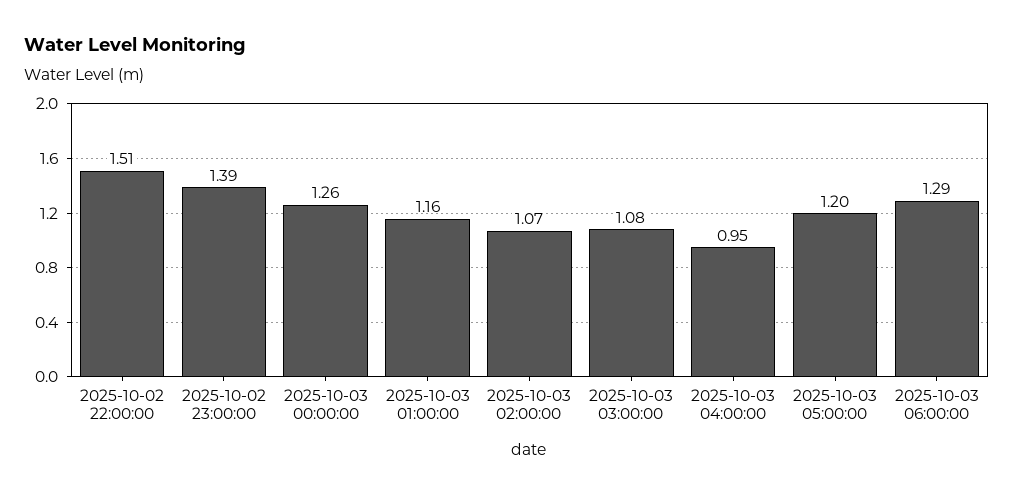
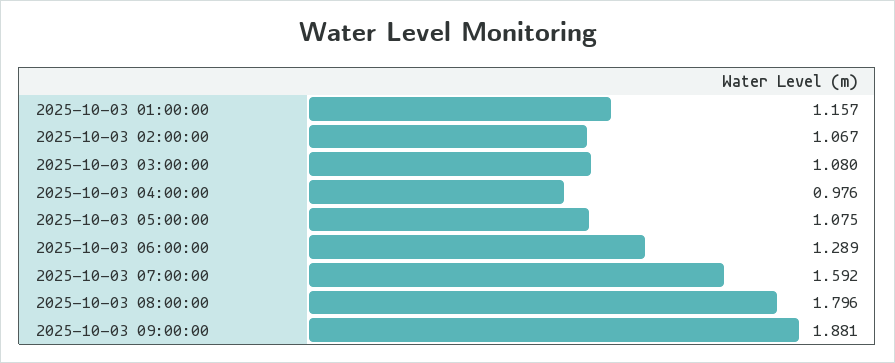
2025-10-02 22:00:00: 1.51 -> none
2025-10-02 23:00:00: 1.39 -> none
2025-10-03 00:00:00: 1.26 -> none
2025-10-03 04:00:00: 0.95 -> 0.976
2025-10-03 05:00:00: 1.2 -> 1.075
2025-10-03 07:00:00: none -> 1.592
2025-10-03 08:00:00: none -> 1.796
2025-10-03 09:00:00: none -> 1.881

